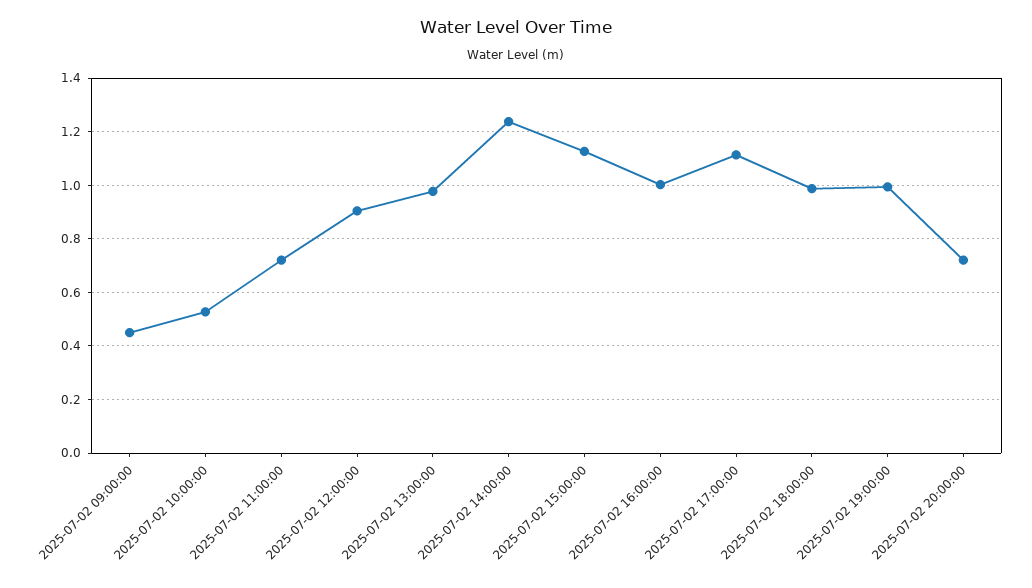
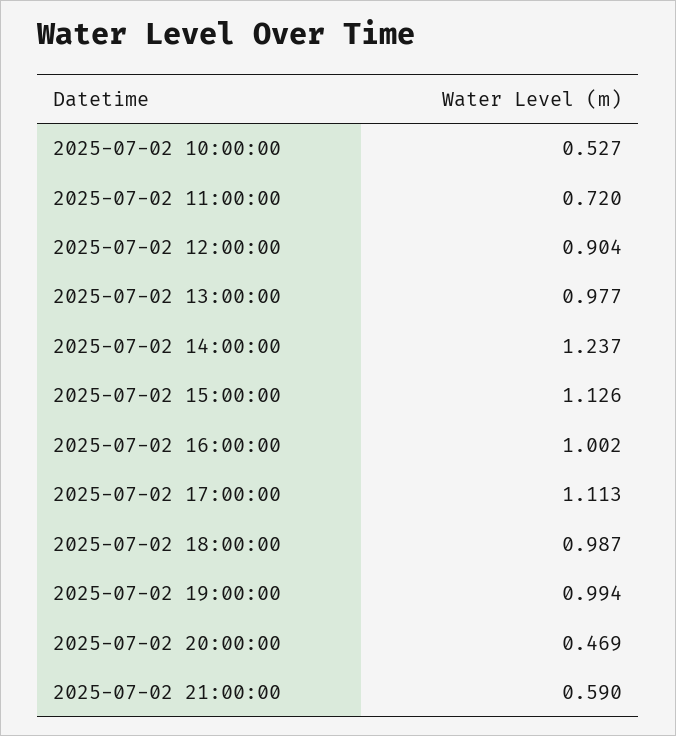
2025-07-02 09:00:00: 0.45 -> none
2025-07-02 20:00:00: 0.725 -> 0.469
2025-07-02 21:00:00: none -> 0.59

